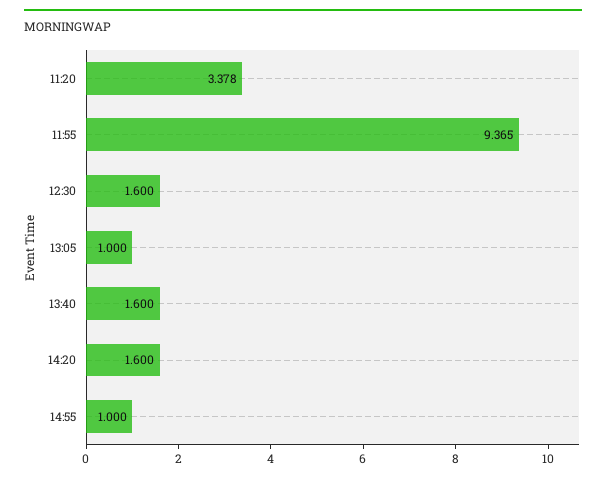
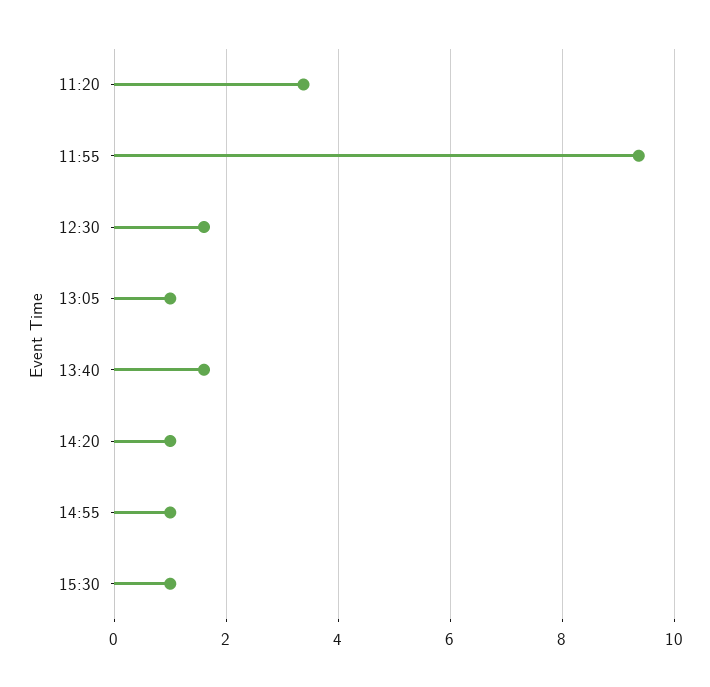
14:20: 1.6 -> 1
15:30: none -> 1

